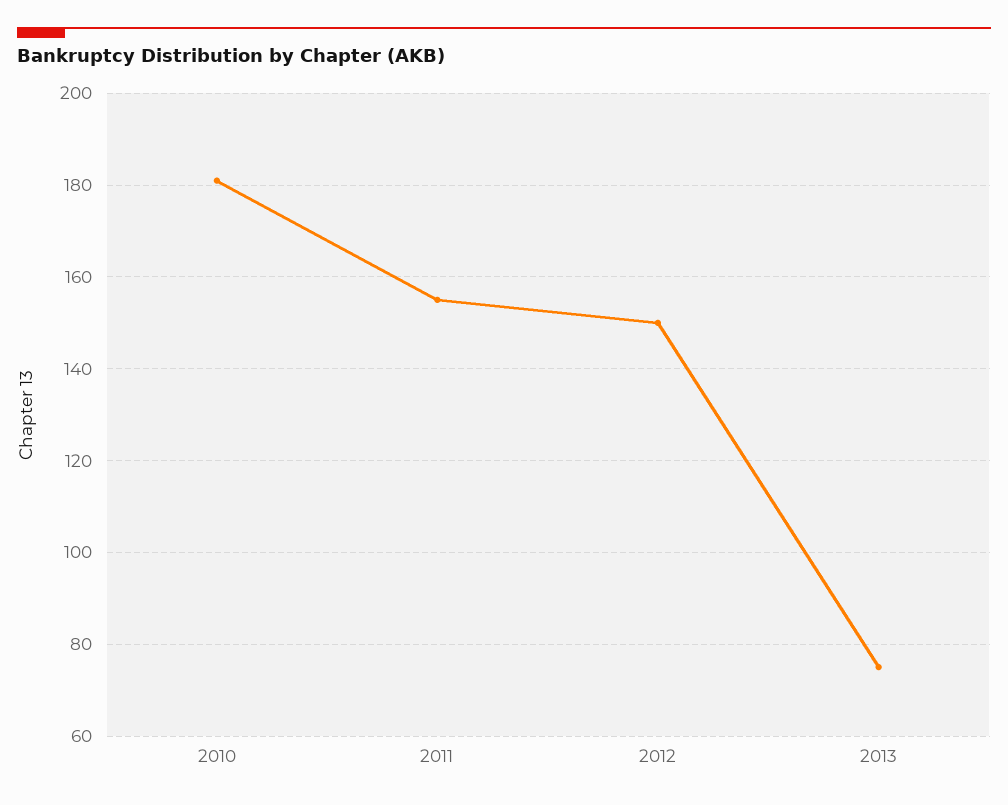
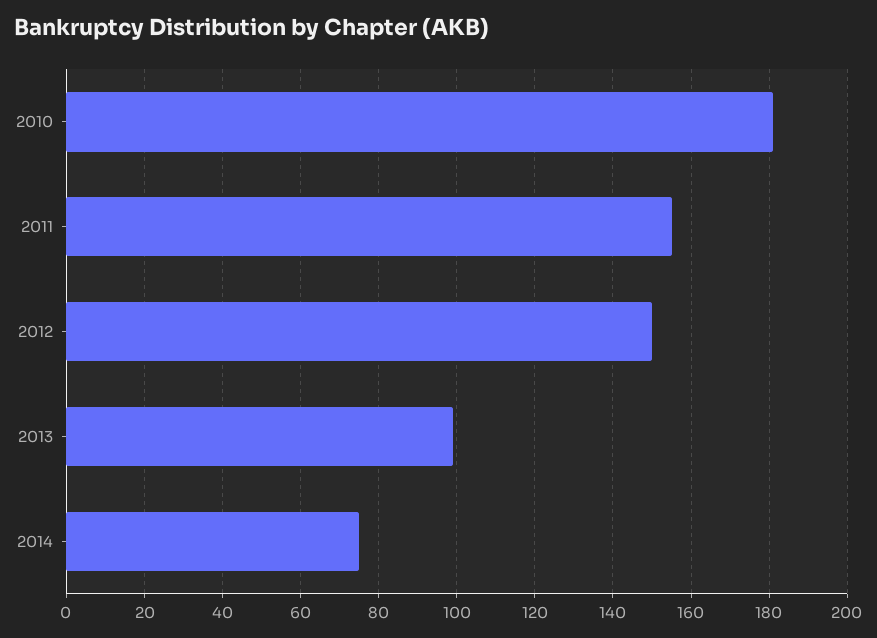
2013: 75 -> 100
2014: none -> 75

